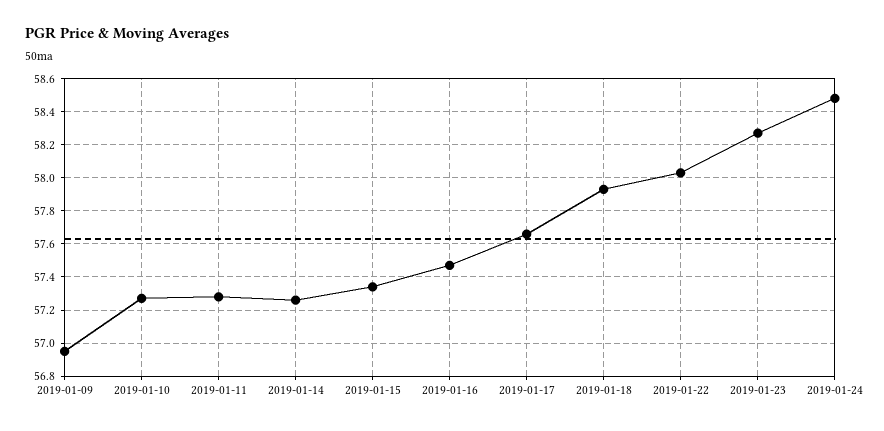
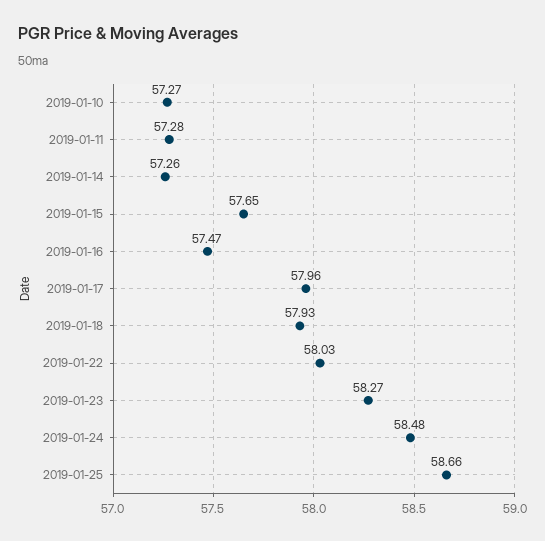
2019-01-09: 56.95 -> none
2019-01-15: 57.35 -> 57.65
2019-01-17: 57.65 -> 57.96
2019-01-25: none -> 58.66

